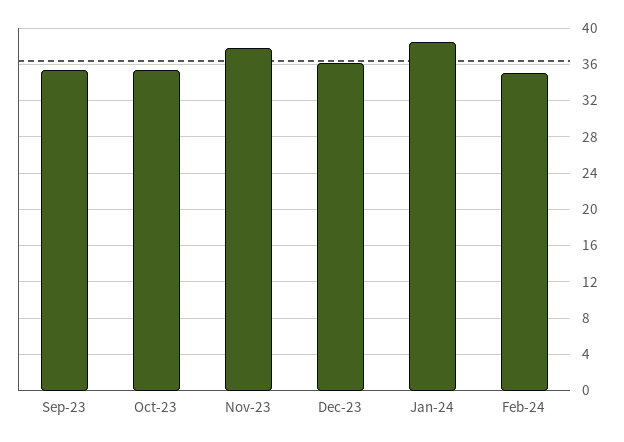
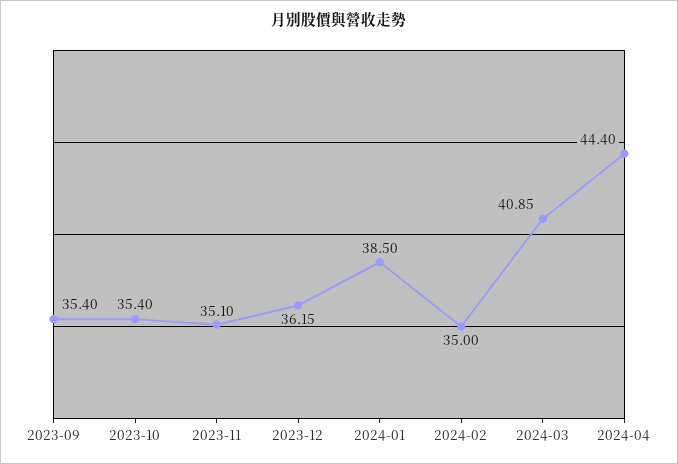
Nov-23: 38 -> 35.1
2024-03: none -> 40.85
2024-04: none -> 44.4

